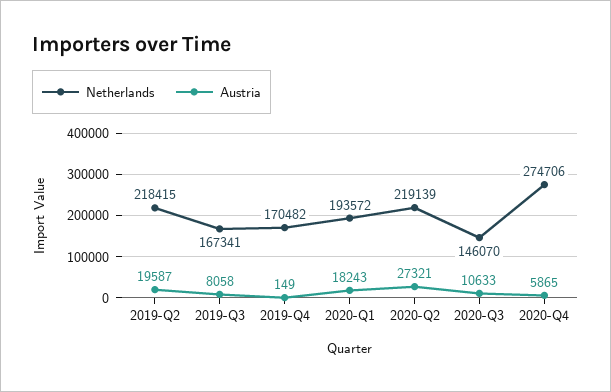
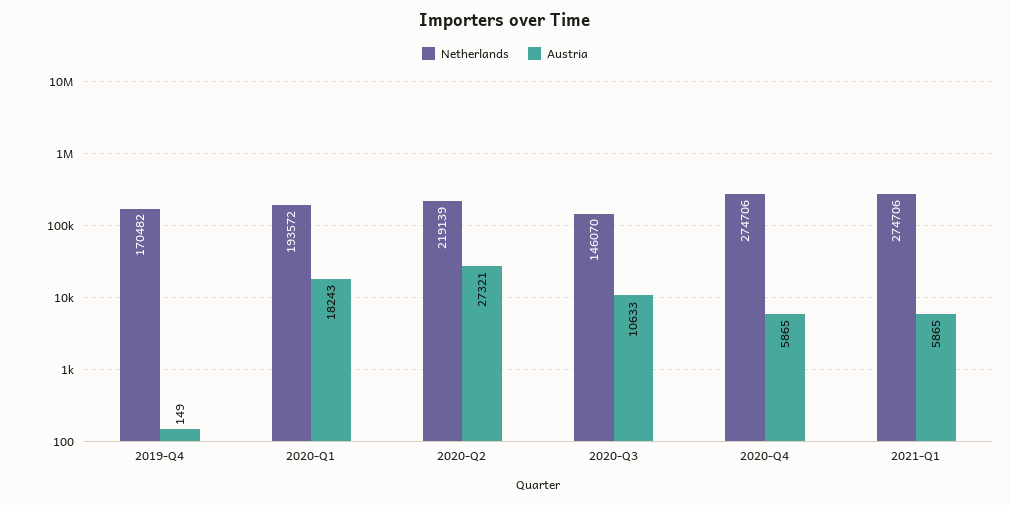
Netherlands, 2019-Q2: 218415 -> none
Austria, 2019-Q2: 19587 -> none
Netherlands, 2019-Q3: 167341 -> none
Austria, 2019-Q3: 8058 -> none
Netherlands, 2021-Q1: none -> 274706
Austria, 2021-Q1: none -> 5865

